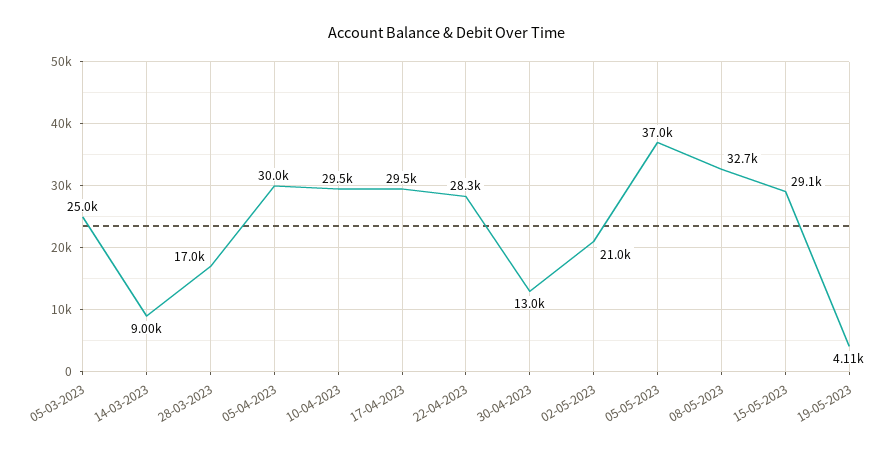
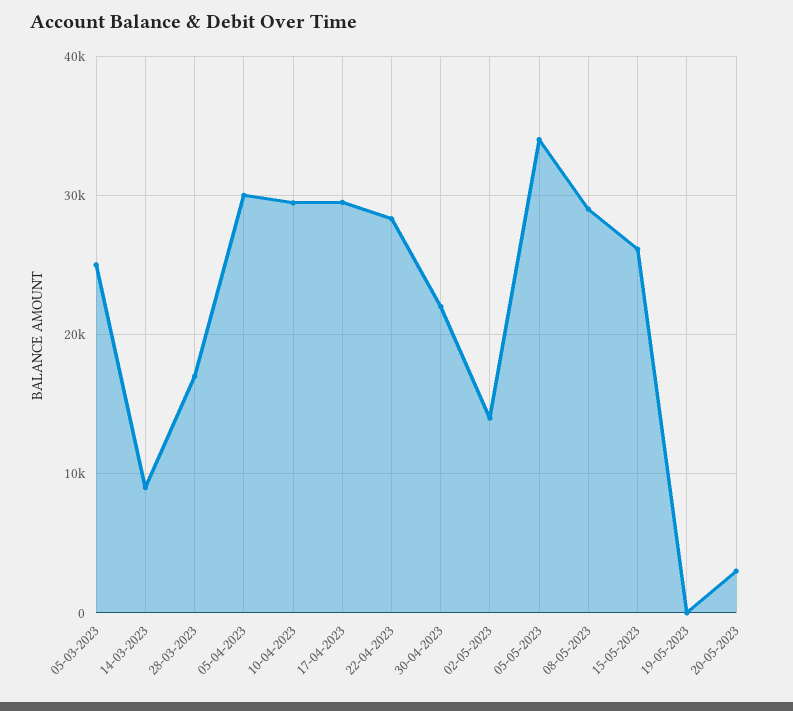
30-04-2023: 13000 -> 22000
02-05-2023: 21000 -> 14000
05-05-2023: 37000 -> 34000
08-05-2023: 32700 -> 29000
15-05-2023: 29100 -> 26000
19-05-2023: 4110 -> 0
20-05-2023: none -> 3000

